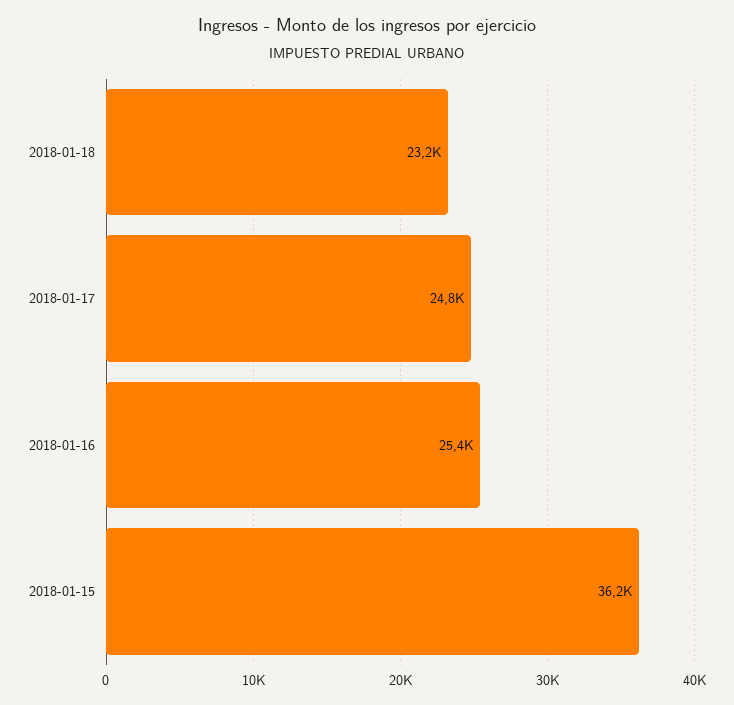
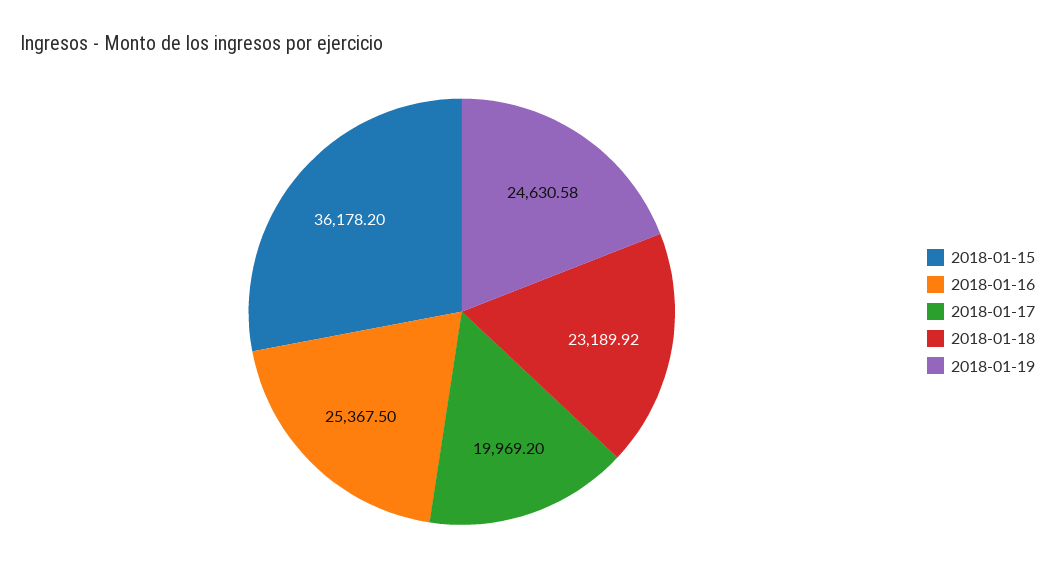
2018-01-17: 24800 -> 19969.2
2018-01-19: none -> 24630.58

